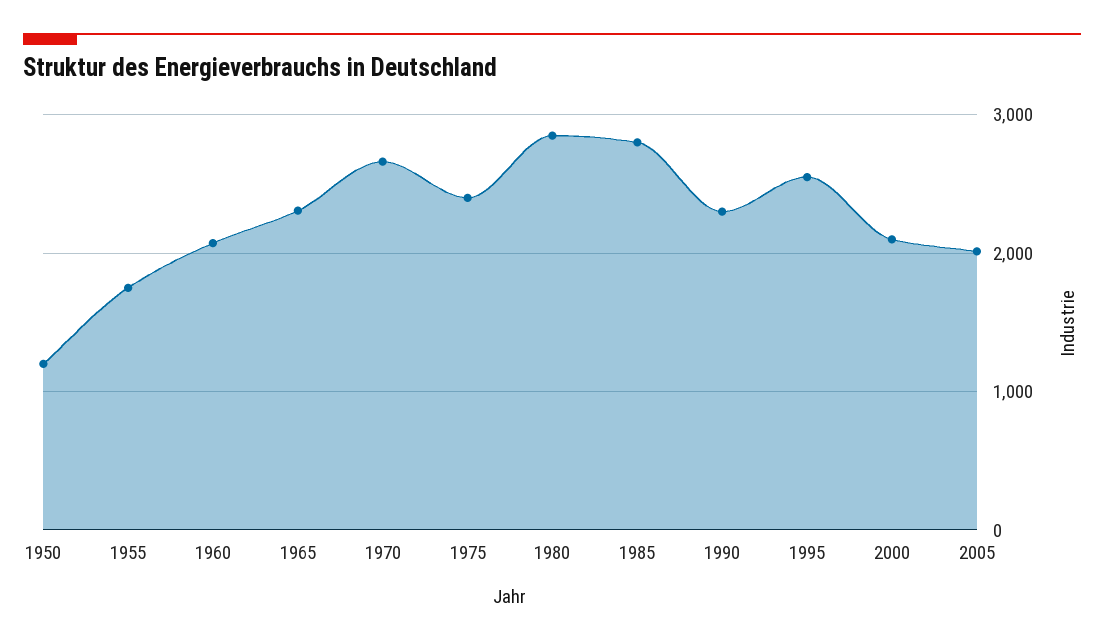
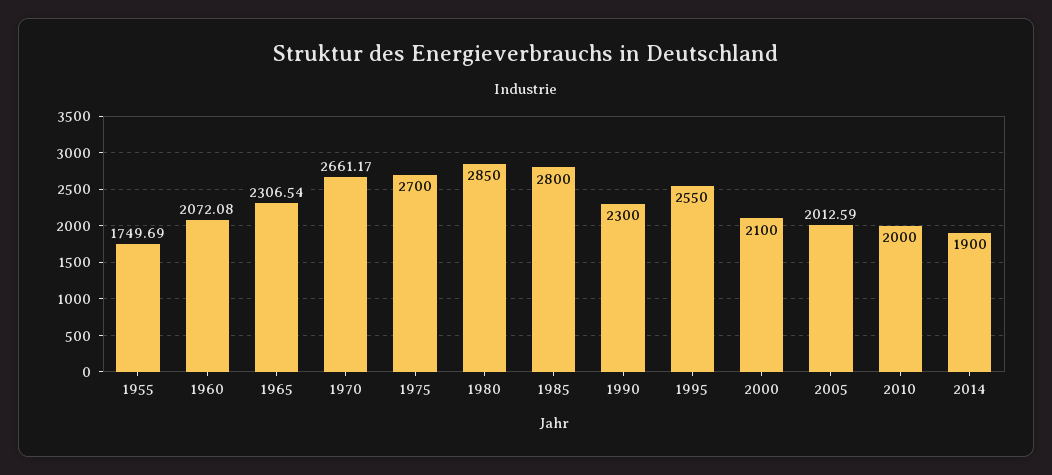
1950: 1200 -> none
1975: 2400 -> 2700
2010: none -> 2000
2014: none -> 1900

